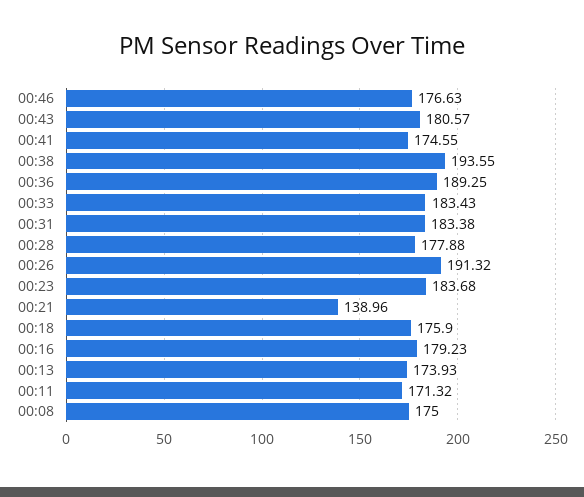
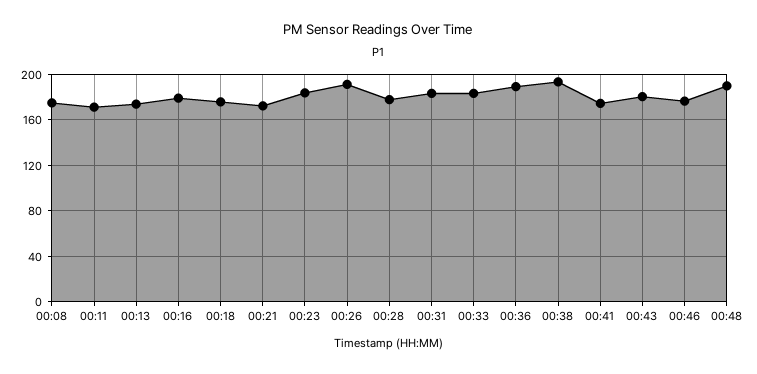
00:21: 138.96 -> 170
00:48: none -> 190

